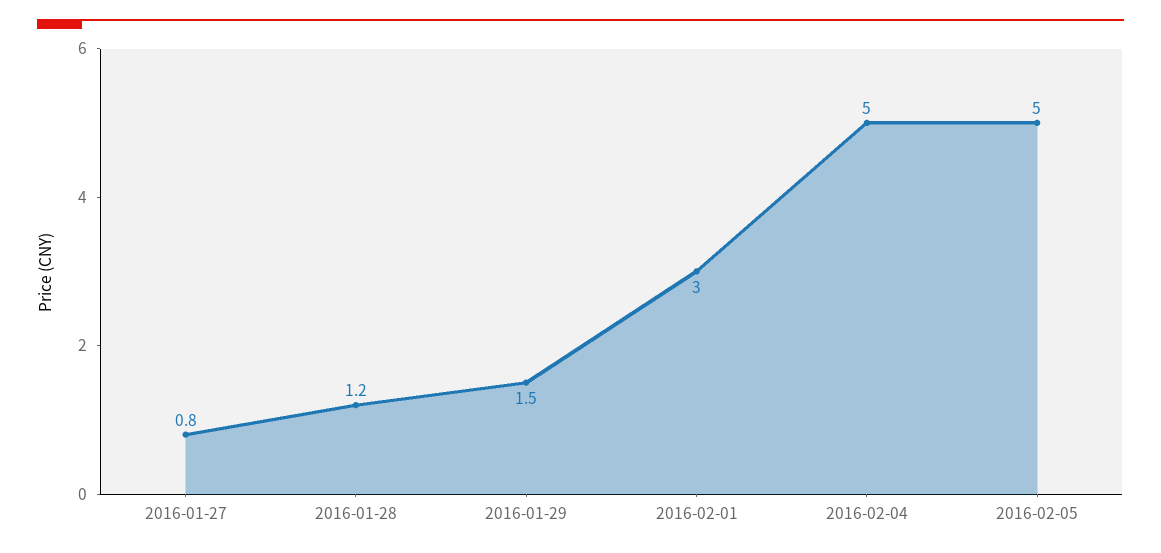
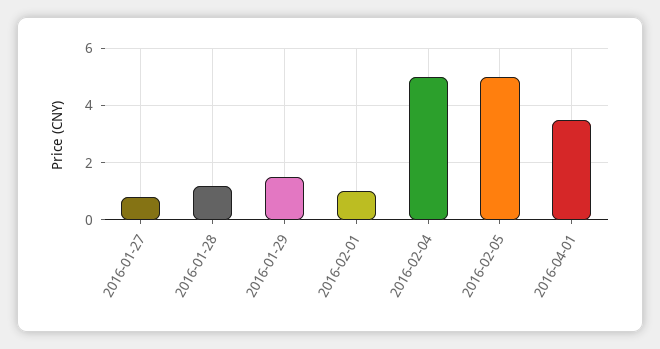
2016-02-01: 3 -> 1
2016-04-01: none -> 3.5

